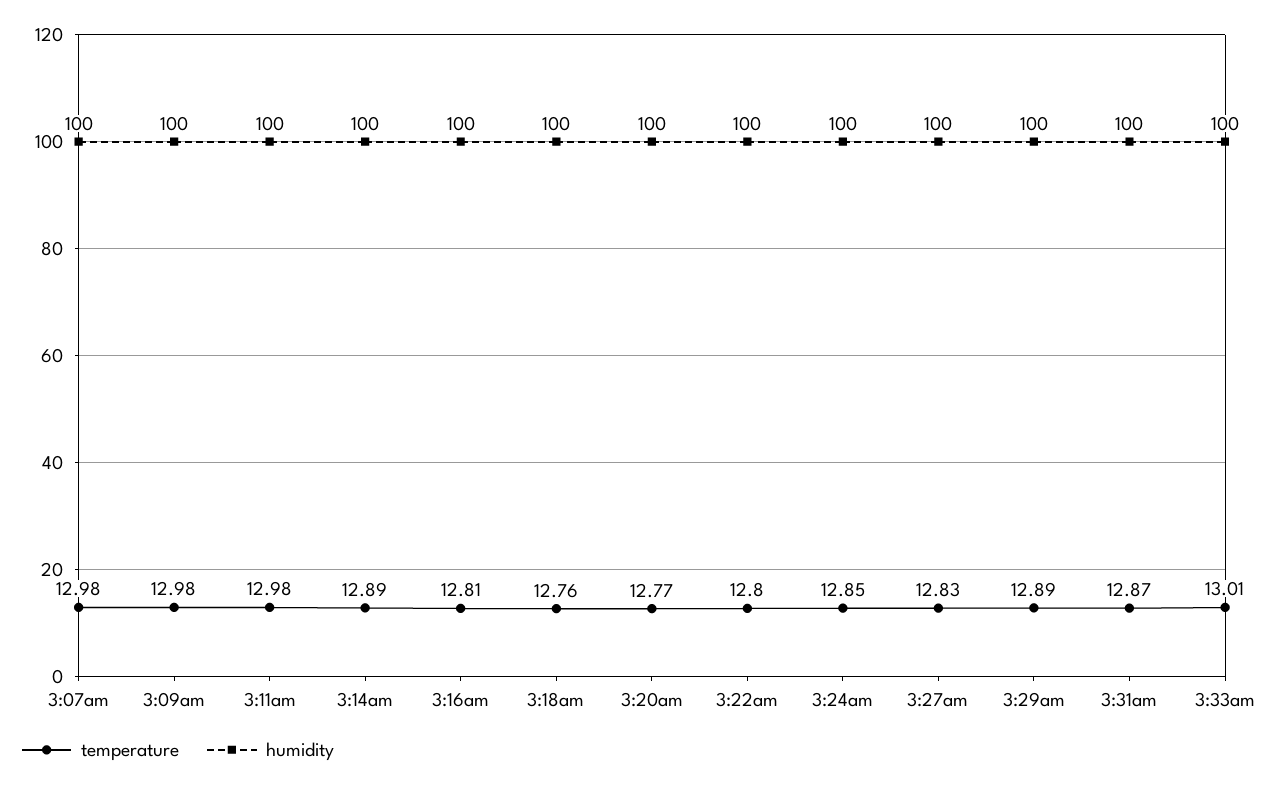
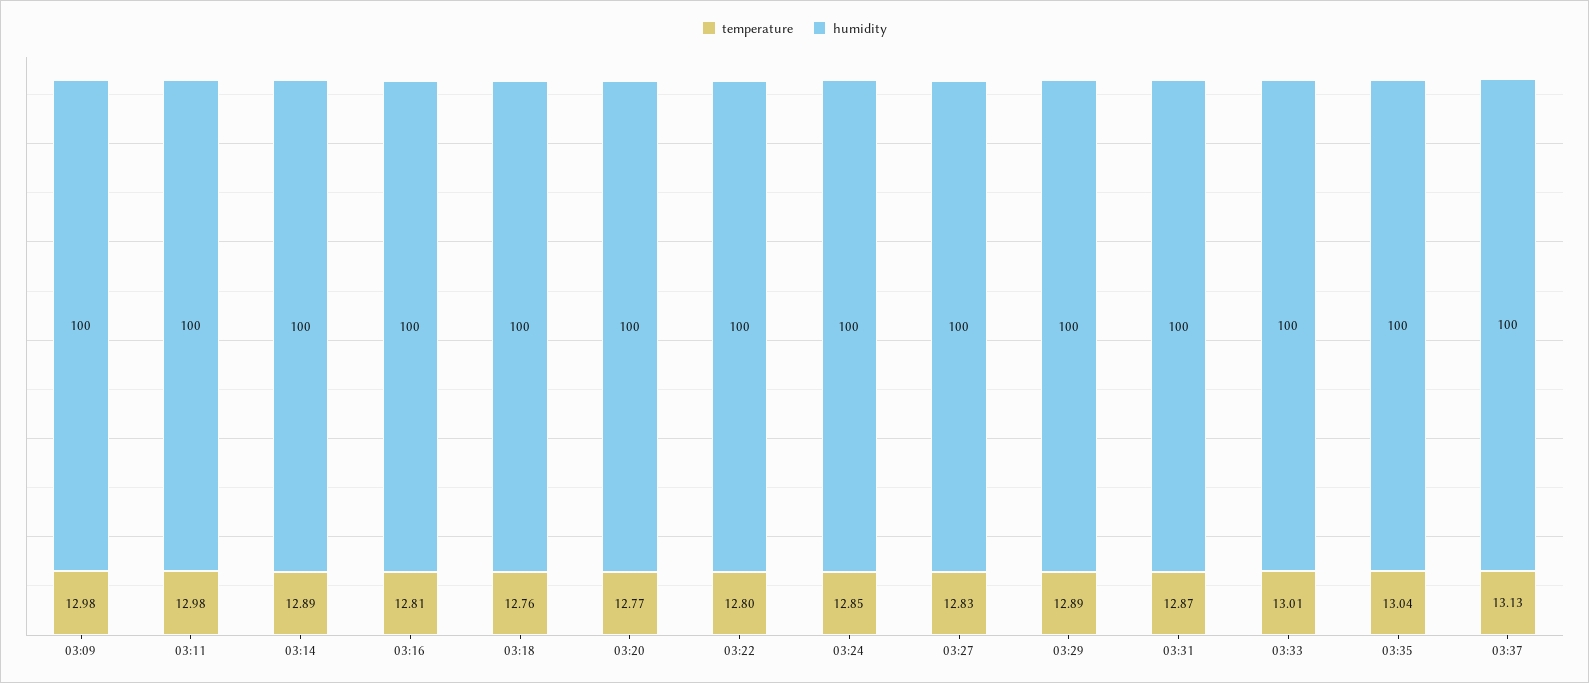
temperature, 3:07am: 12.98 -> none
humidity, 3:07am: 100 -> none
temperature, 03:35: none -> 13.04
humidity, 03:35: none -> 100
temperature, 03:37: none -> 13.13
humidity, 03:37: none -> 100

